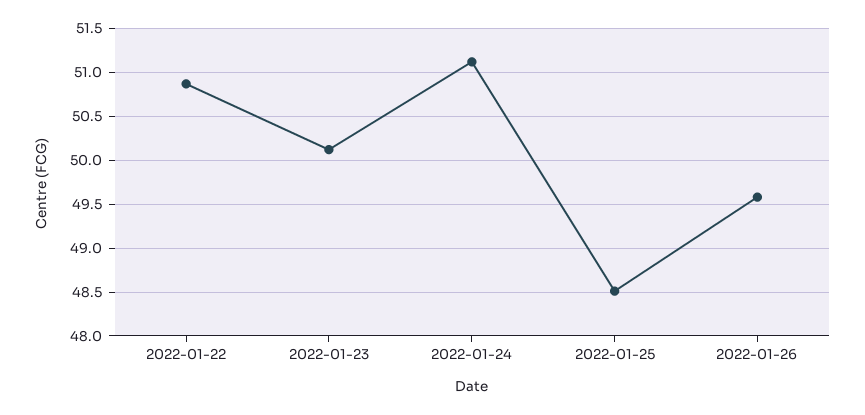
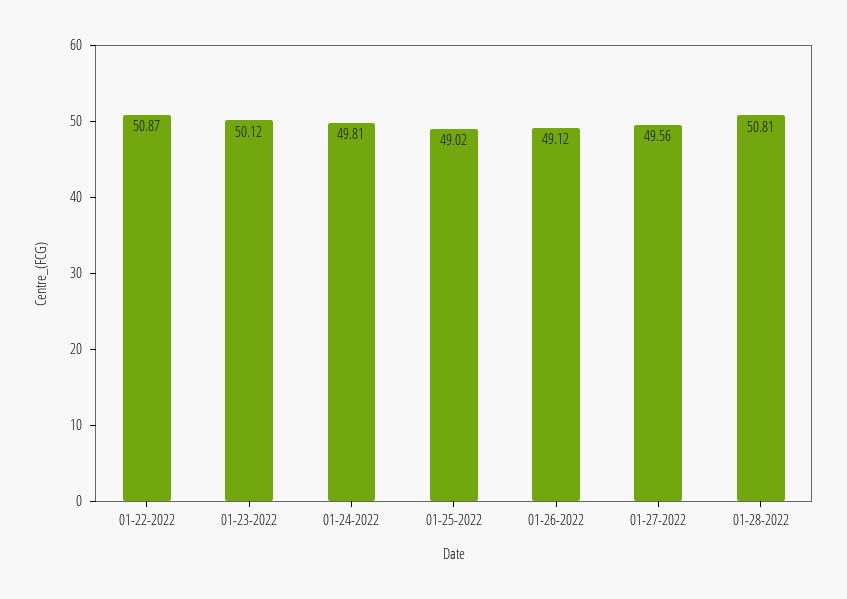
2022-01-24: 51.1 -> 49.81
2022-01-25: 48.5 -> 49.02
2022-01-26: 49.6 -> 49.12
01-27-2022: none -> 49.56
01-28-2022: none -> 50.81

